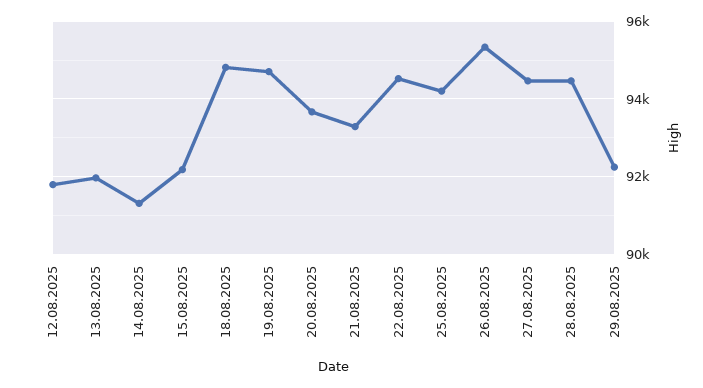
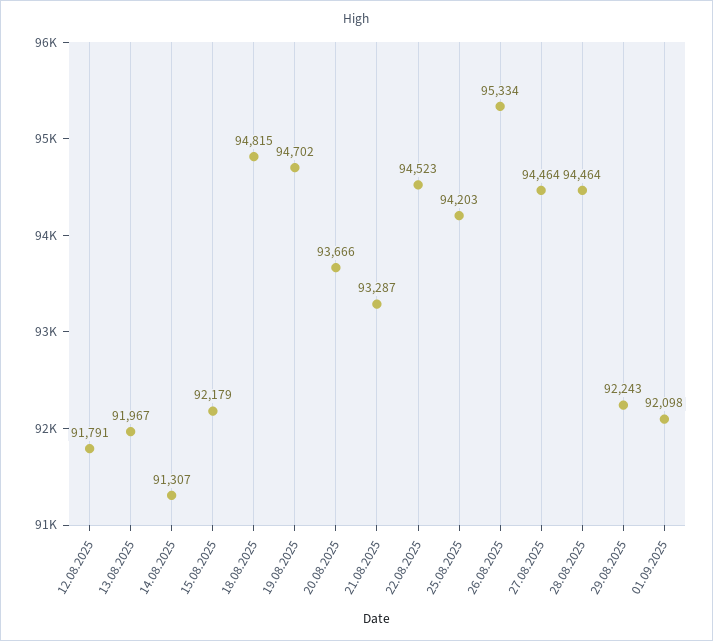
01.09.2025: none -> 92098

